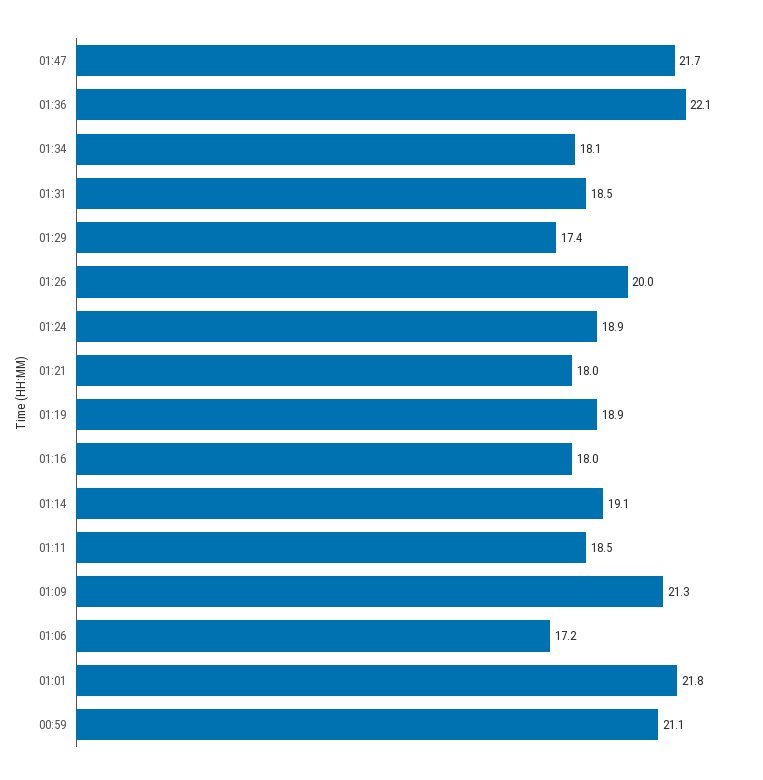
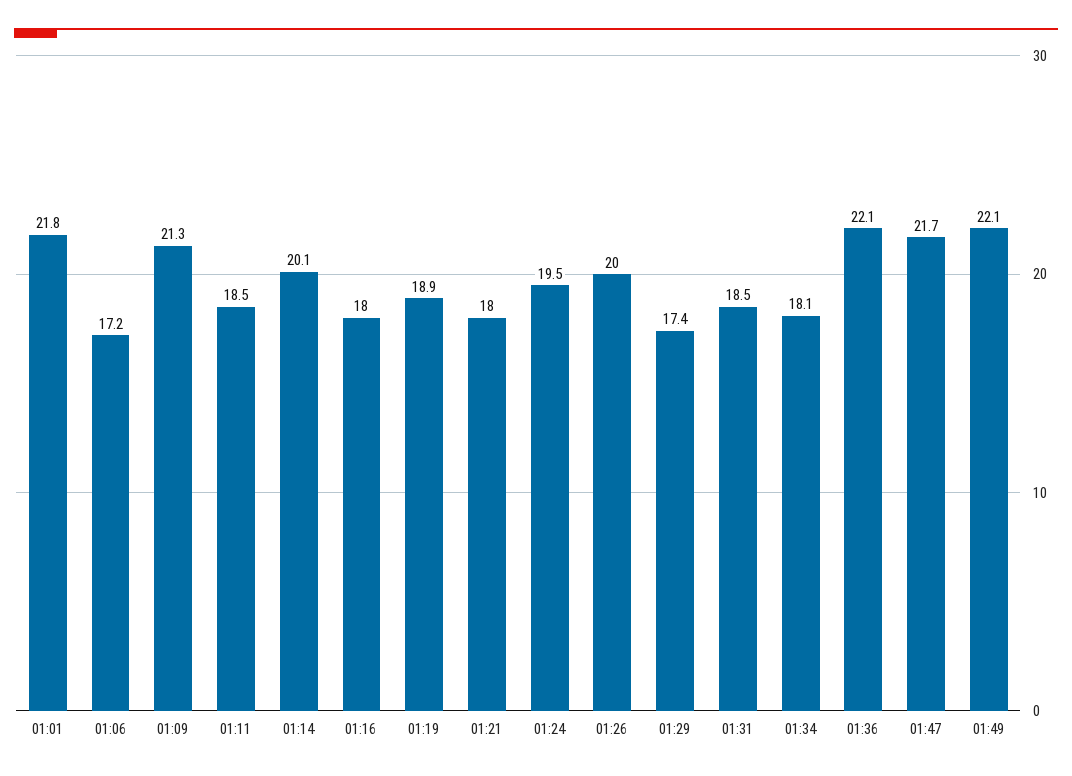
01:24: 18.9 -> 19.5
01:14: 19.1 -> 20.1
00:59: 21.1 -> none
01:49: none -> 22.1

